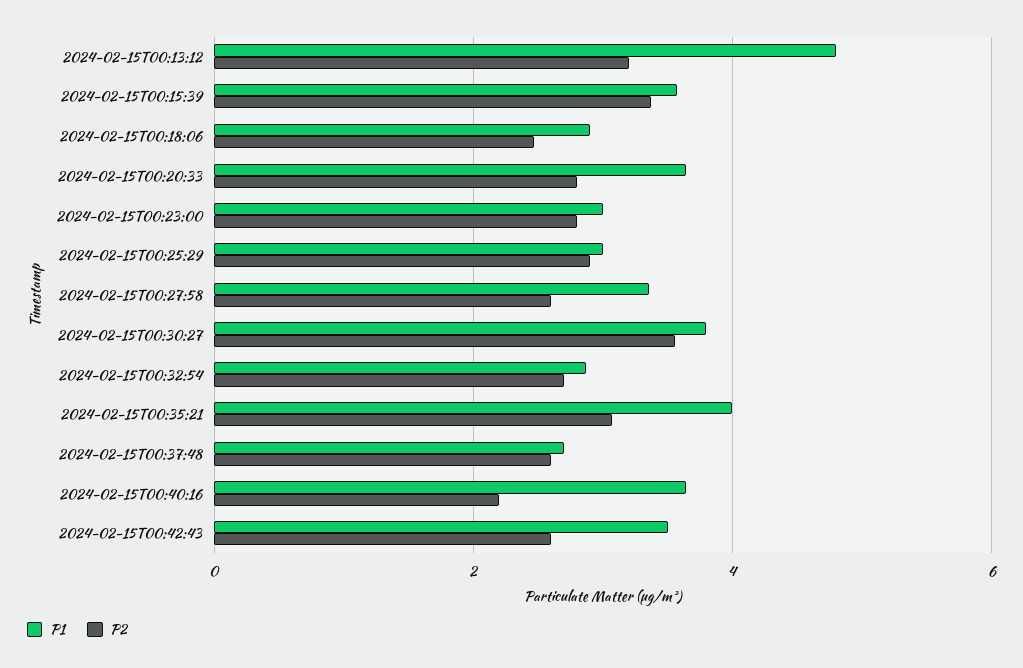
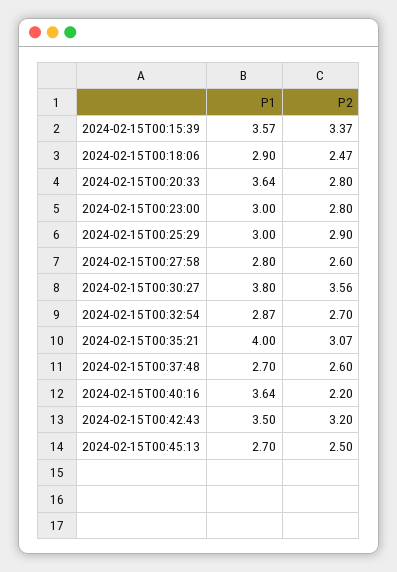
P1, 2024-02-15T00:13:12: 4.8 -> none
P2, 2024-02-15T00:13:12: 3.2 -> none
P1, 2024-02-15T00:27:58: 3.4 -> 2.8
P2, 2024-02-15T00:42:43: 2.6 -> 3.2
P1, 2024-02-15T00:45:13: none -> 2.7
P2, 2024-02-15T00:45:13: none -> 2.5

